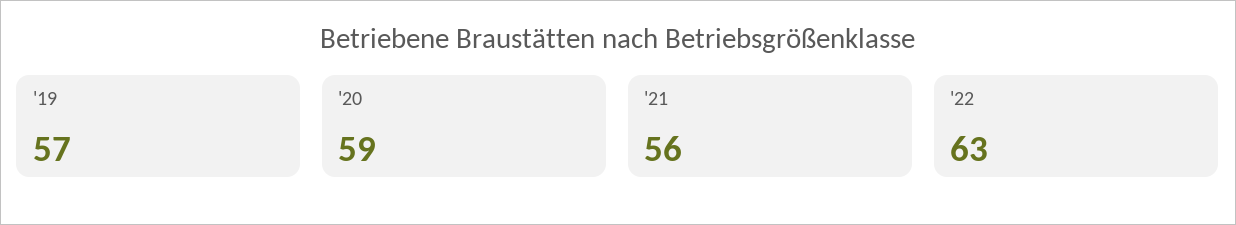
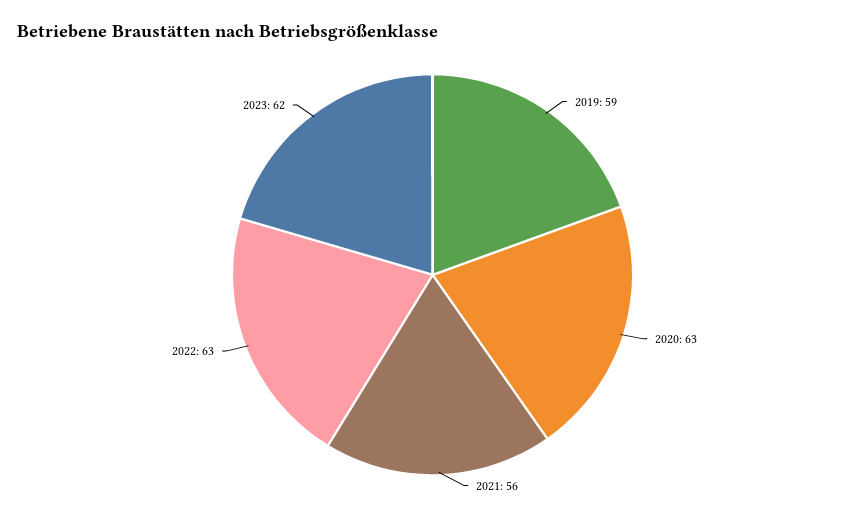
'19: 57 -> 59
'20: 59 -> 63
2023: none -> 62

